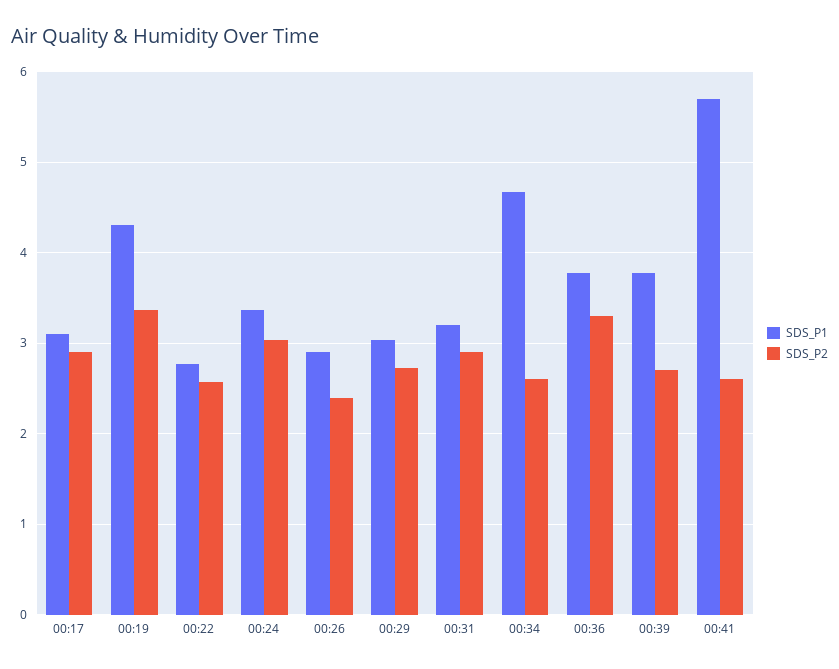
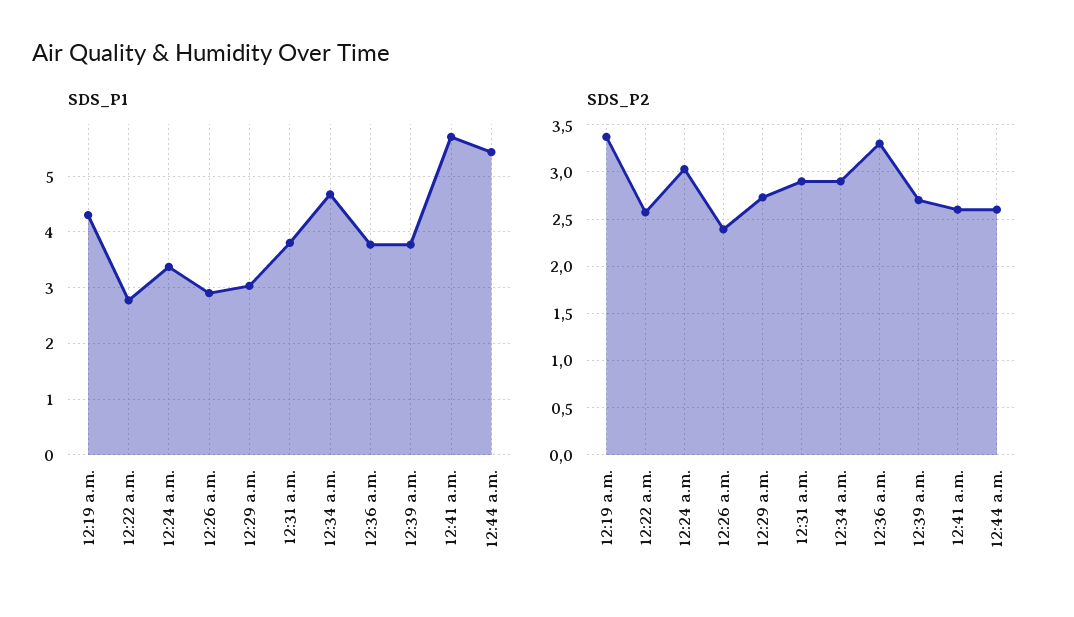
SDS_P1, 00:17: 3.1 -> none
SDS_P2, 00:17: 2.9 -> none
SDS_P1, 00:31: 3.2 -> 3.8
SDS_P2, 00:34: 2.6 -> 2.9
SDS_P1, 12:44 a.m.: none -> 5.4
SDS_P2, 12:44 a.m.: none -> 2.6

